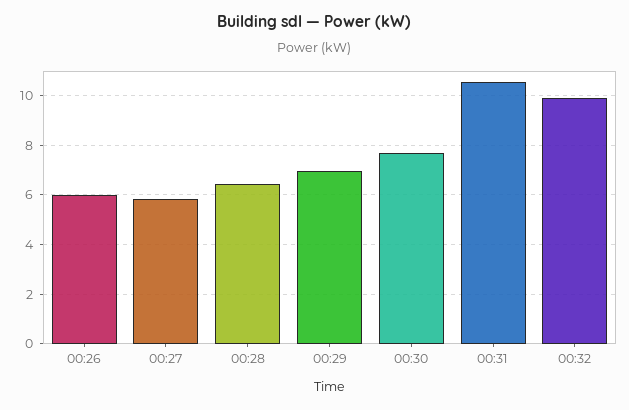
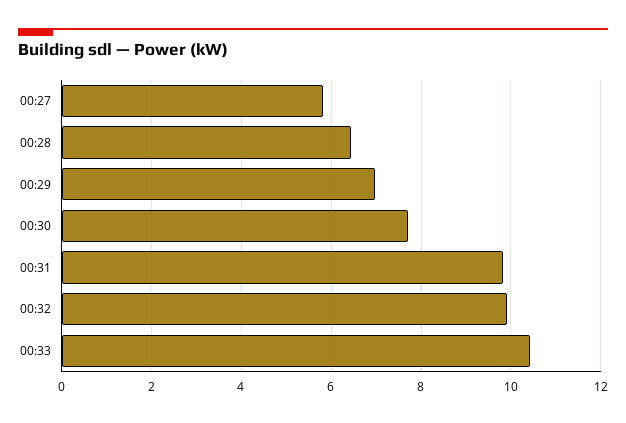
00:26: 6 -> none
00:31: 10.5 -> 9.8
00:33: none -> 10.4

